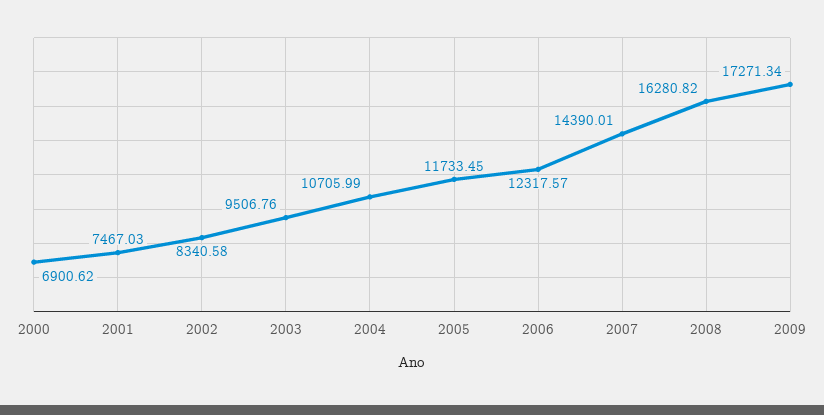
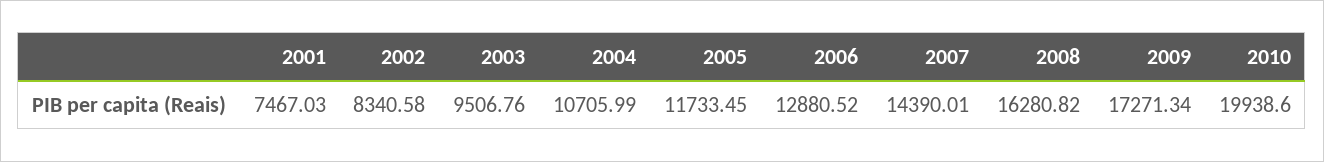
2000: 6900.62 -> none
2006: 12317.57 -> 12880.52
2010: none -> 19938.6

